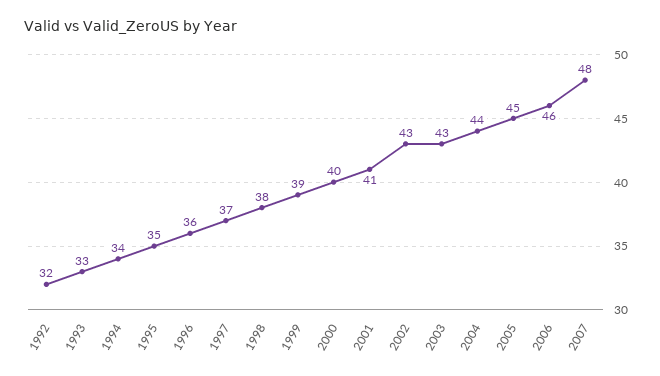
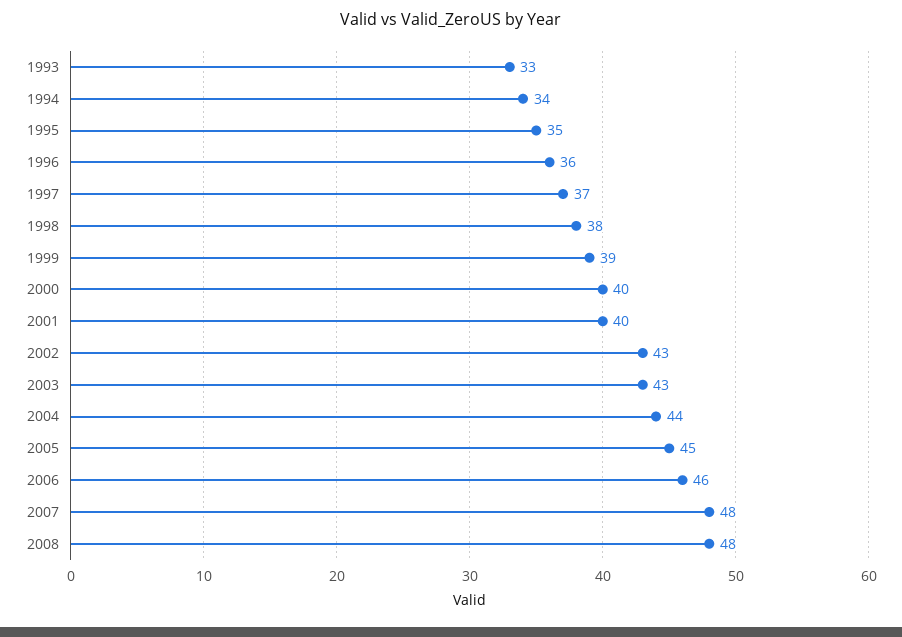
1992: 32 -> none
2001: 41 -> 40
2008: none -> 48

